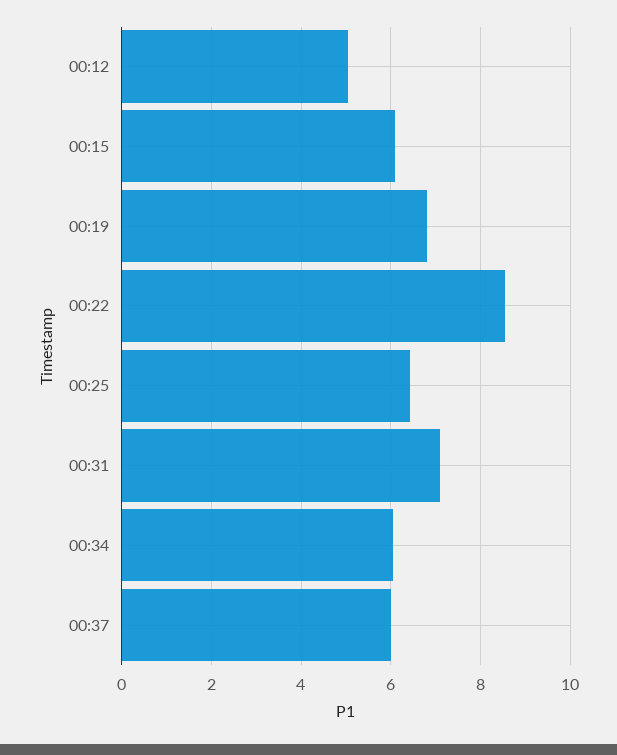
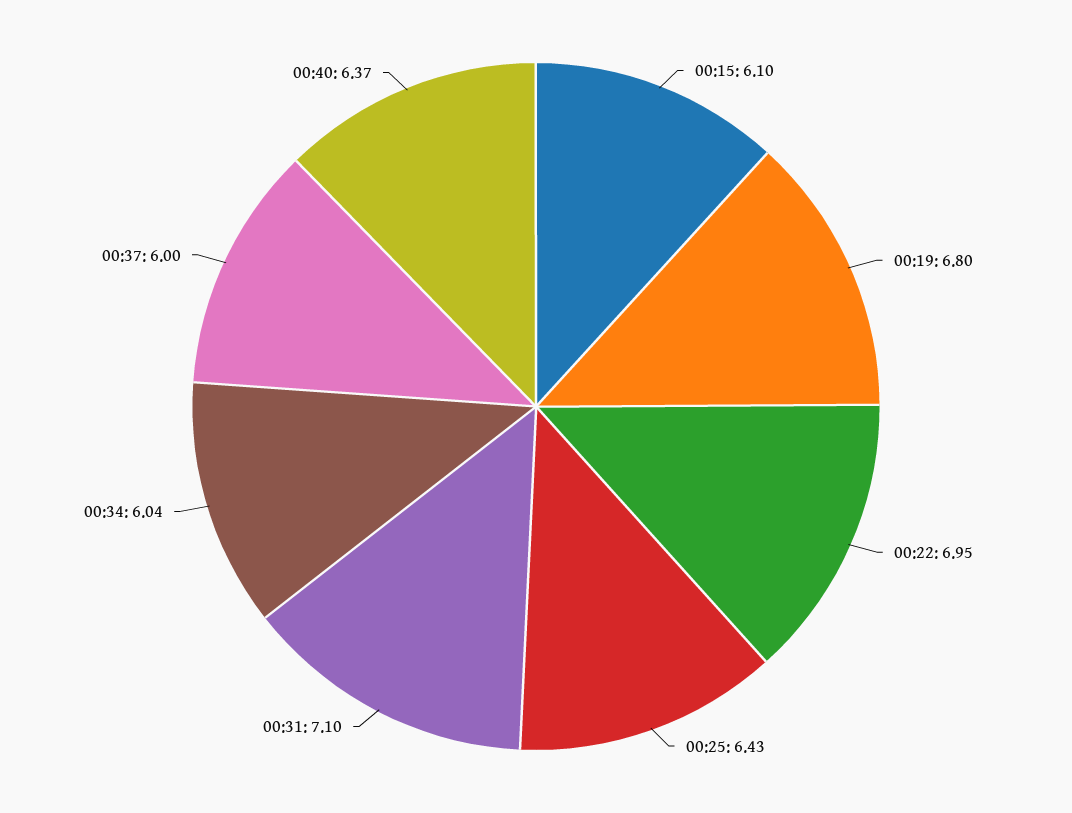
00:12: 5 -> none
00:22: 8.6 -> 6.95
00:40: none -> 6.37

